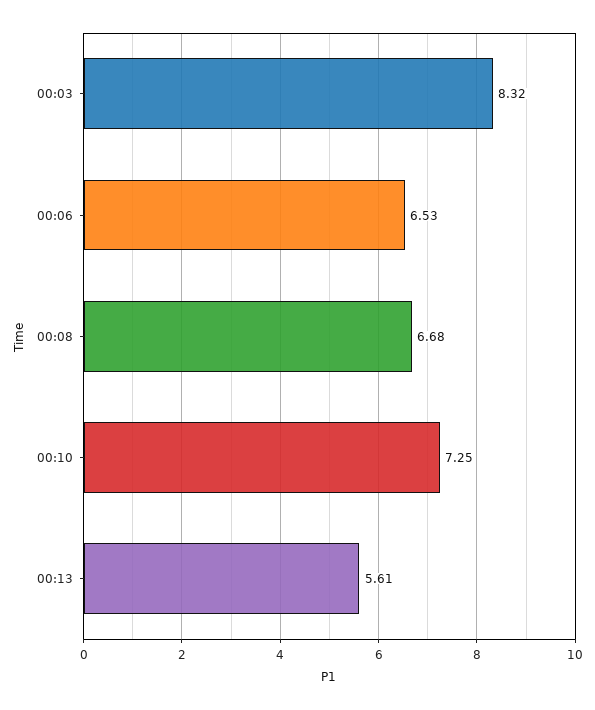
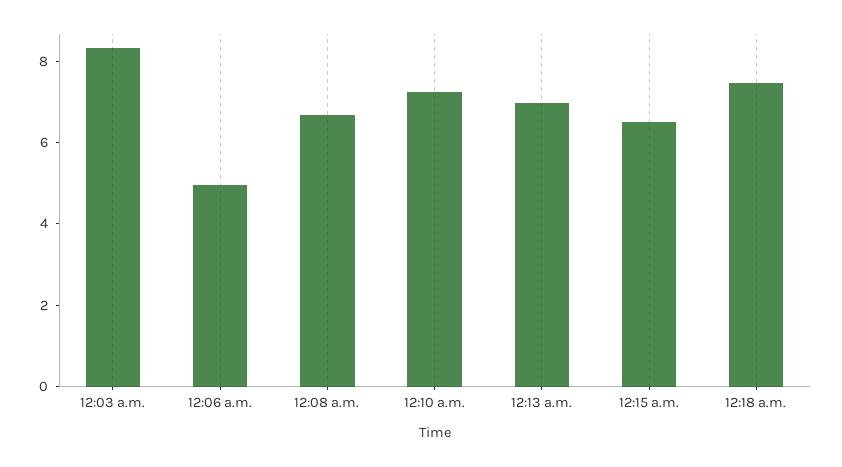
00:06: 6.53 -> 5
00:13: 5.61 -> 7
12:15 a.m.: none -> 6.5
12:18 a.m.: none -> 7.5

